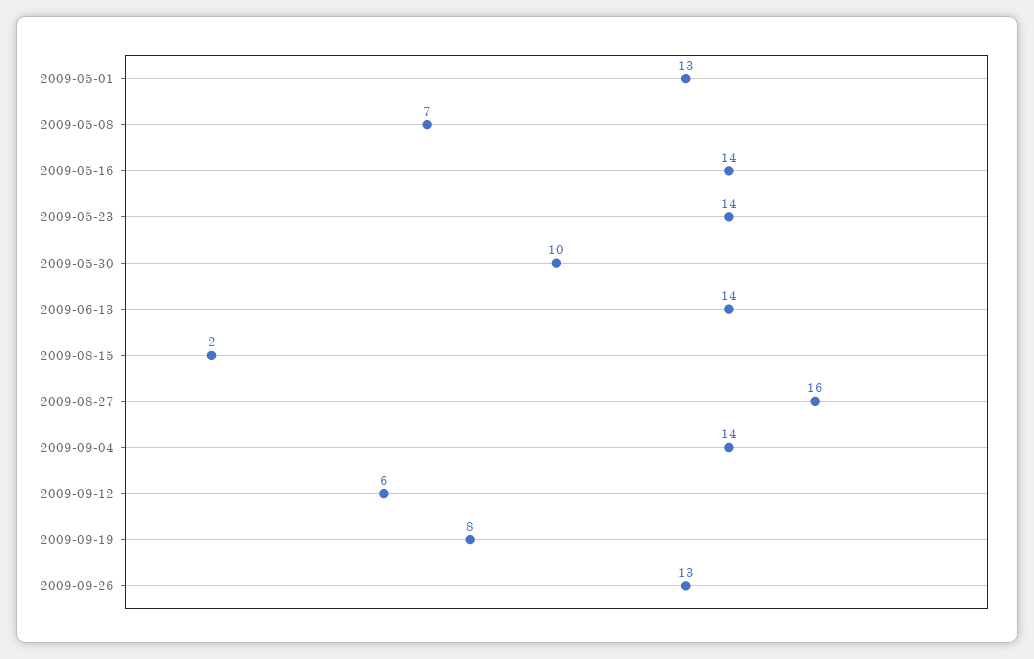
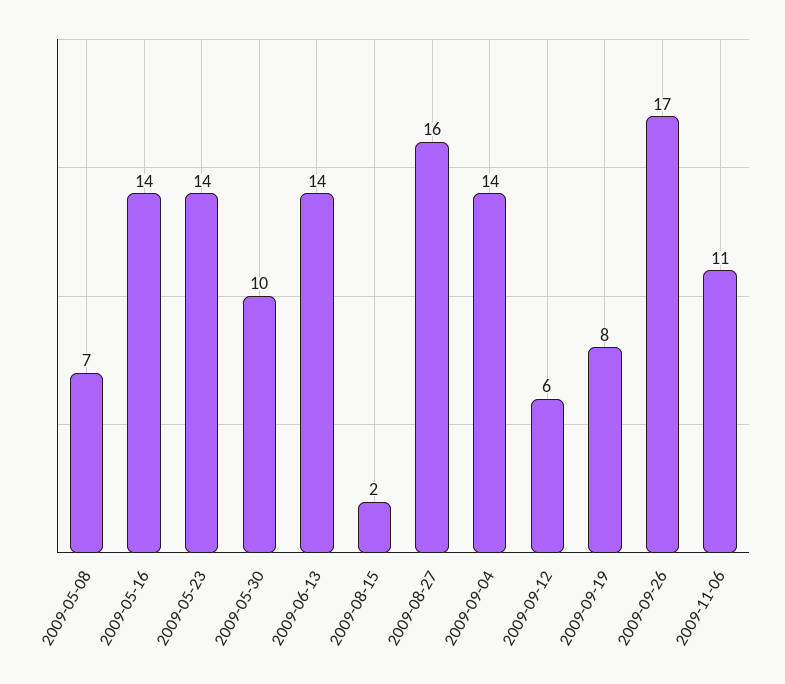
2009-05-01: 13 -> none
2009-09-26: 13 -> 17
2009-11-06: none -> 11

